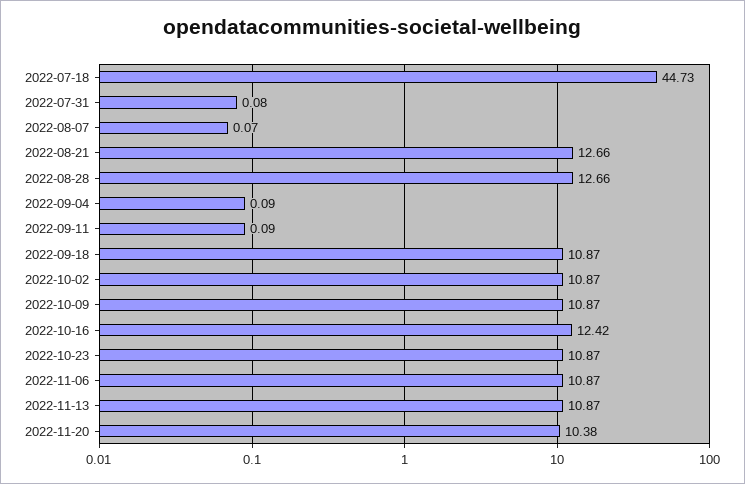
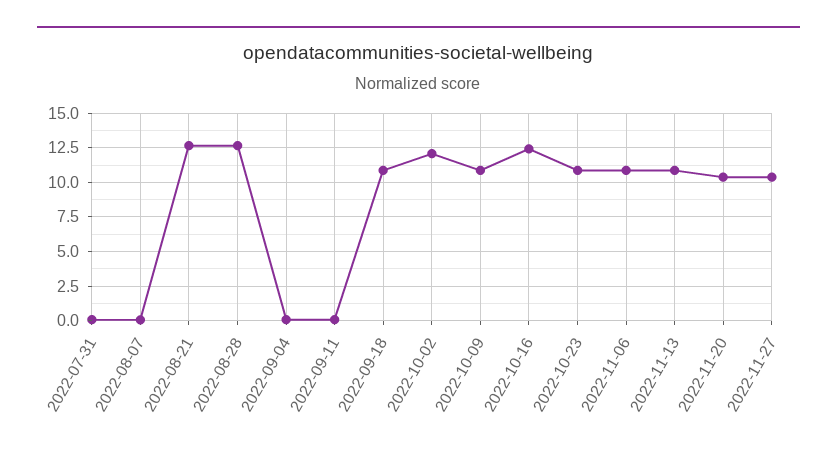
2022-07-18: 44.73 -> none
2022-10-02: 10.87 -> 12
2022-11-27: none -> 10.5

